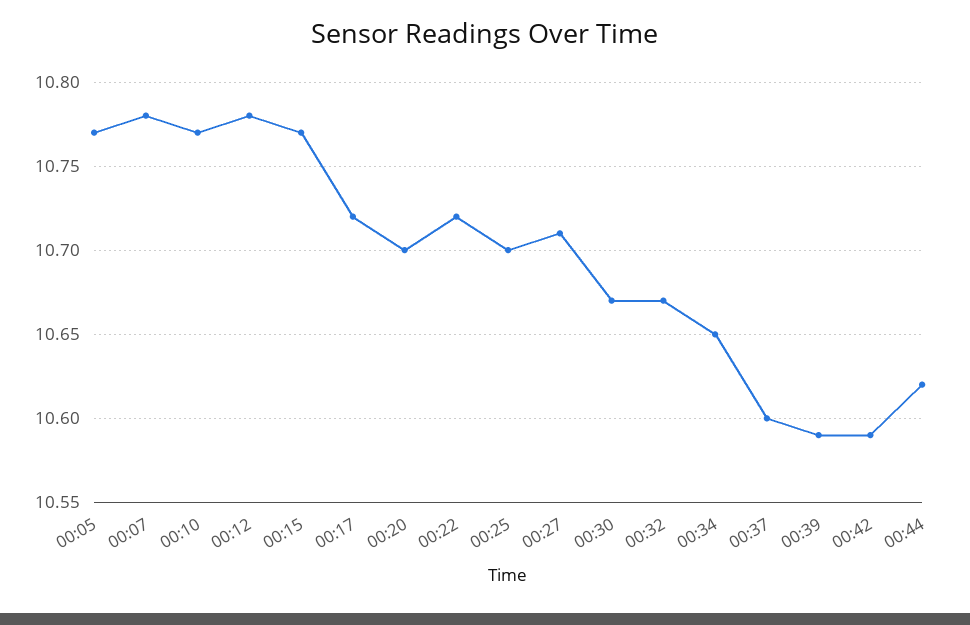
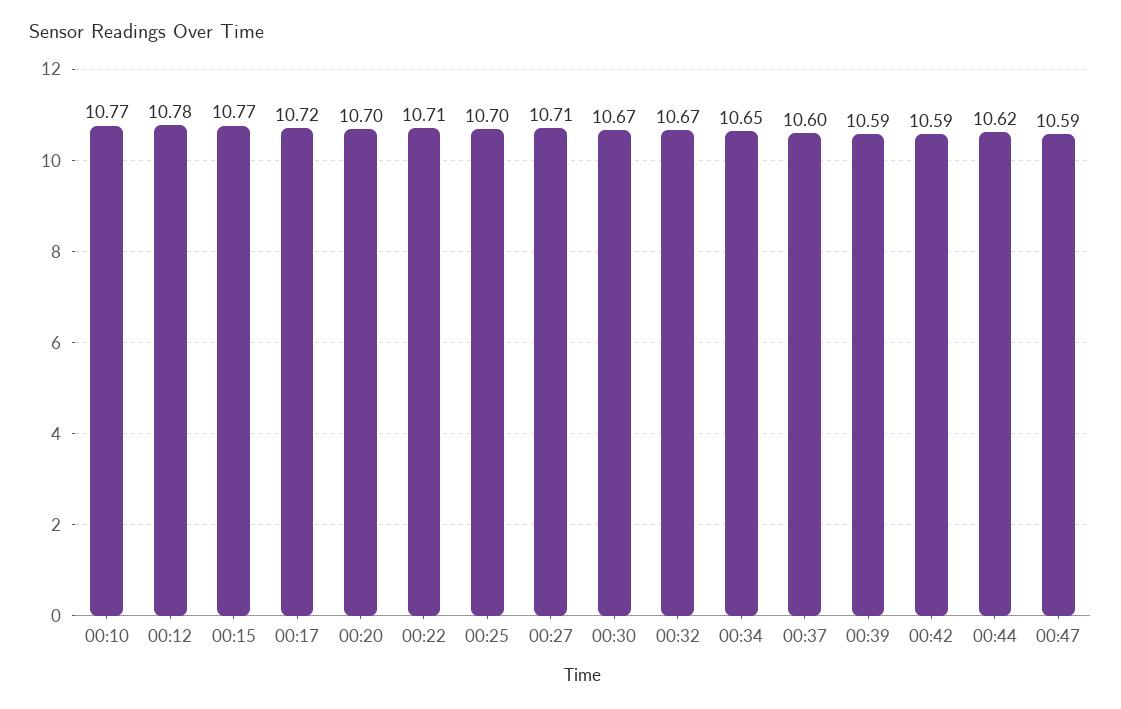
00:05: 10.77 -> none
00:07: 10.78 -> none
00:22: 10.72 -> 10.71
00:47: none -> 10.59

